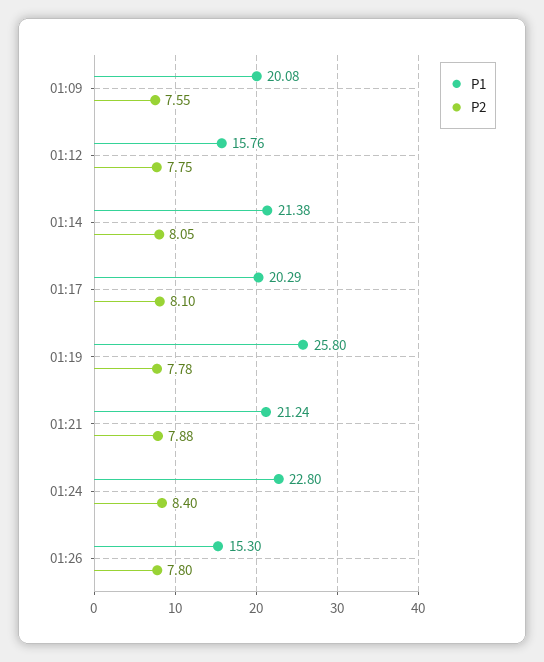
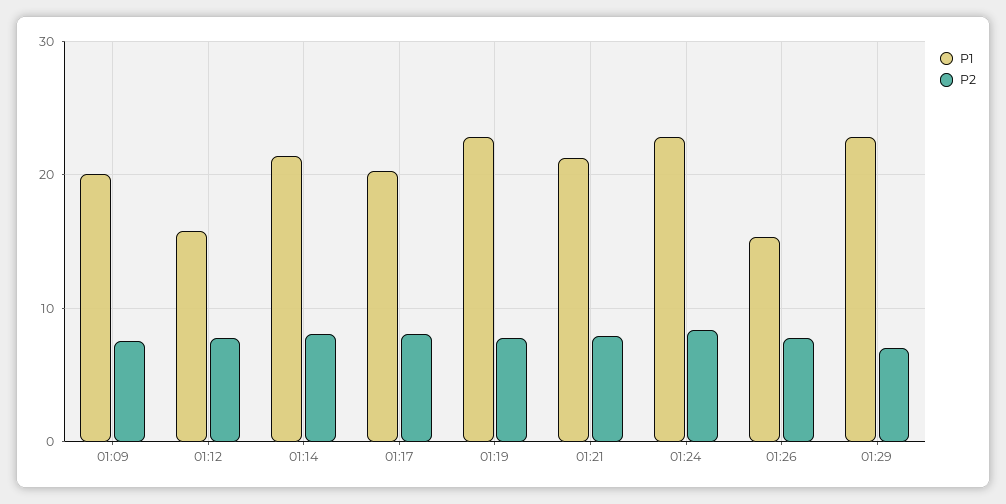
P1, 01:19: 25.8 -> 23
P1, 01:29: none -> 23
P2, 01:29: none -> 7

